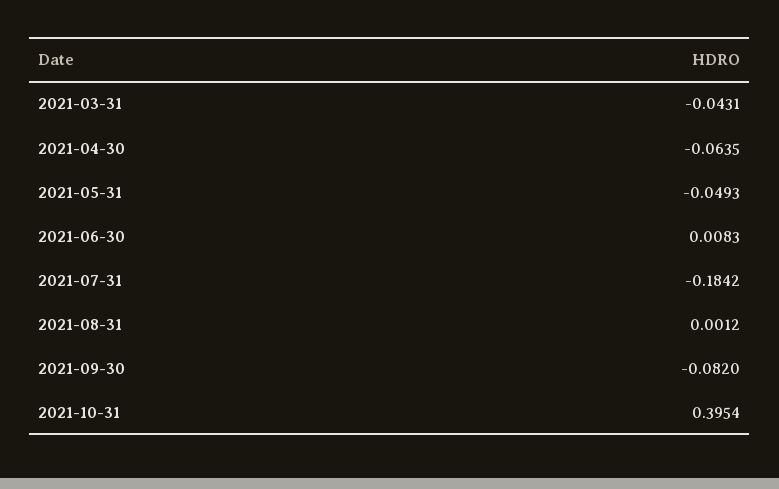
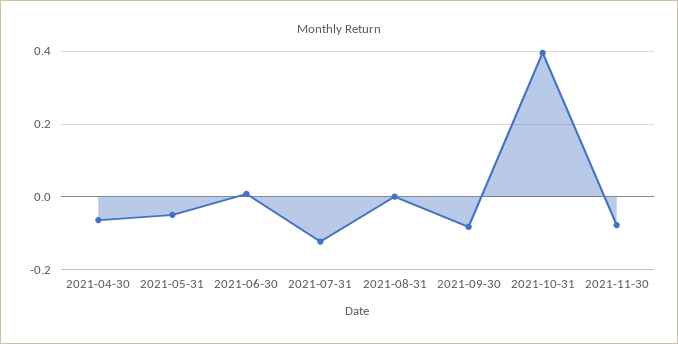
2021-03-31: -0.0431 -> none
2021-07-31: -0.1842 -> -0.12
2021-11-30: none -> -0.08

